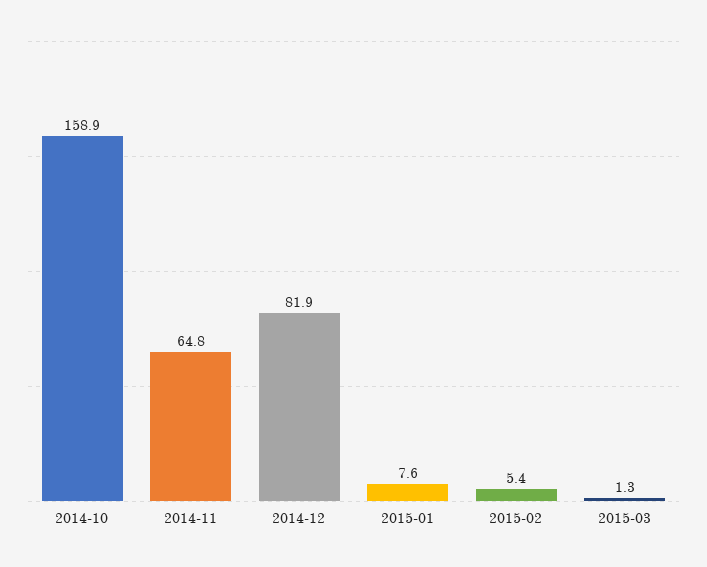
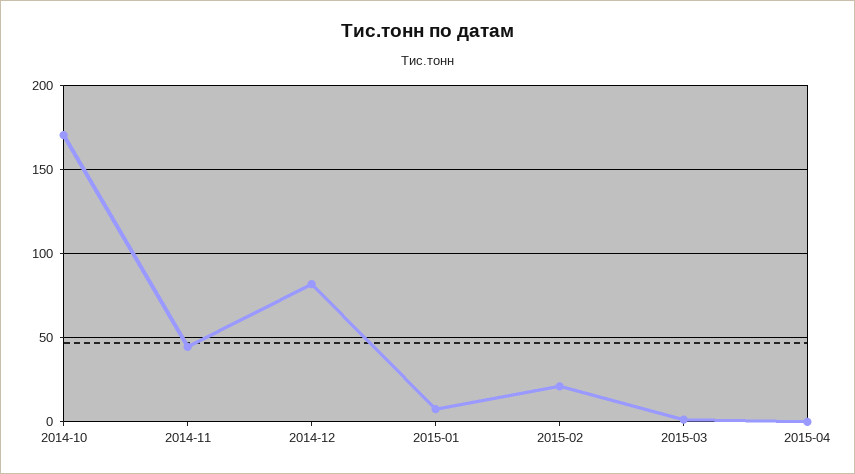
2014-10: 158.9 -> 170
2014-11: 64.8 -> 45
2015-02: 5.4 -> 20
2015-04: none -> 0

